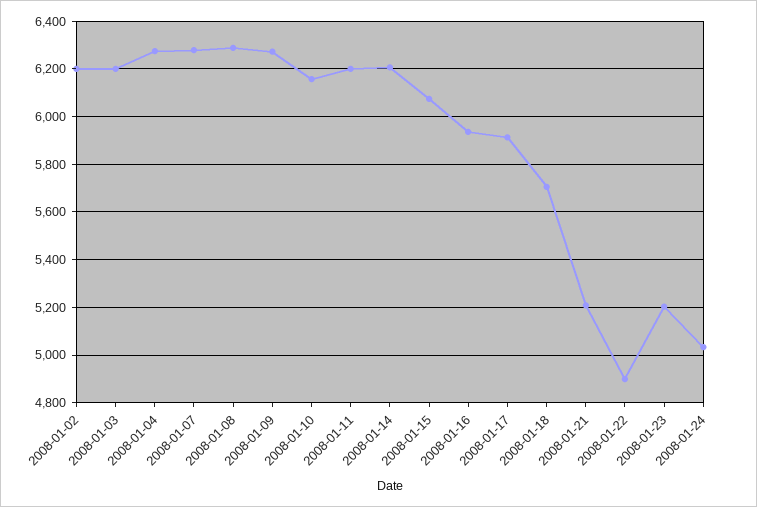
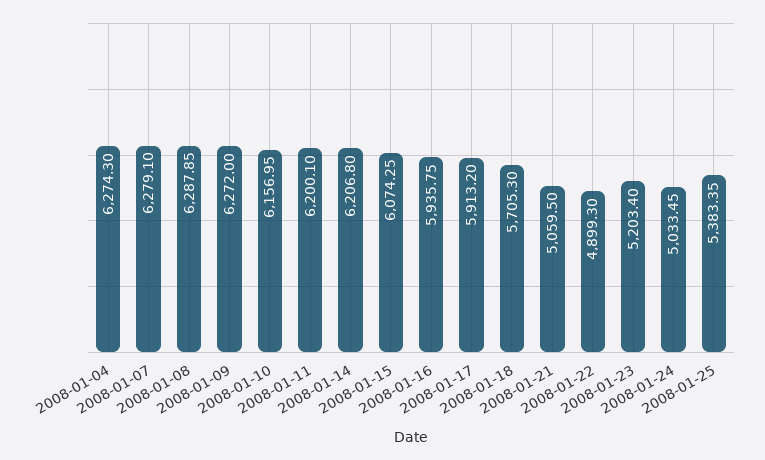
2008-01-02: 6200 -> none
2008-01-03: 6200 -> none
2008-01-21: 5200 -> 5059.5
2008-01-25: none -> 5383.35

